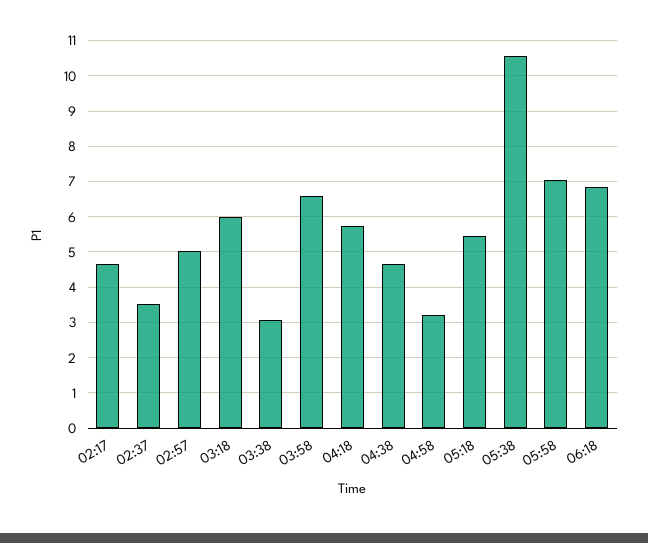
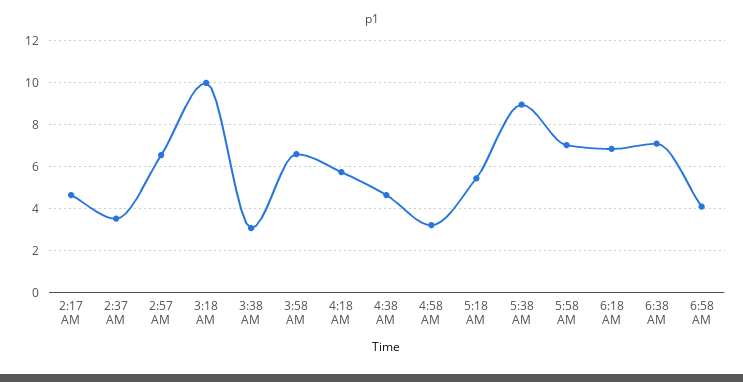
02:57: 5 -> 6.5
03:18: 6 -> 10
05:38: 10.6 -> 9
6:38 AM: none -> 7
6:58 AM: none -> 4

